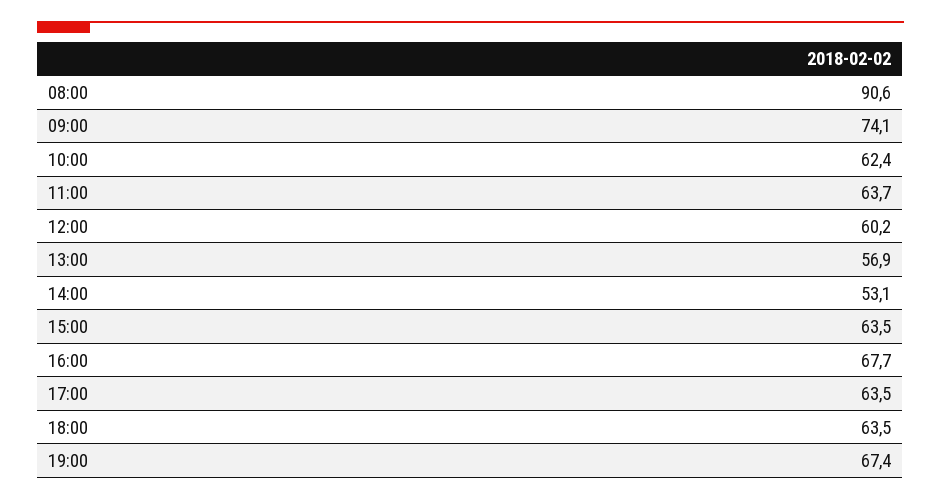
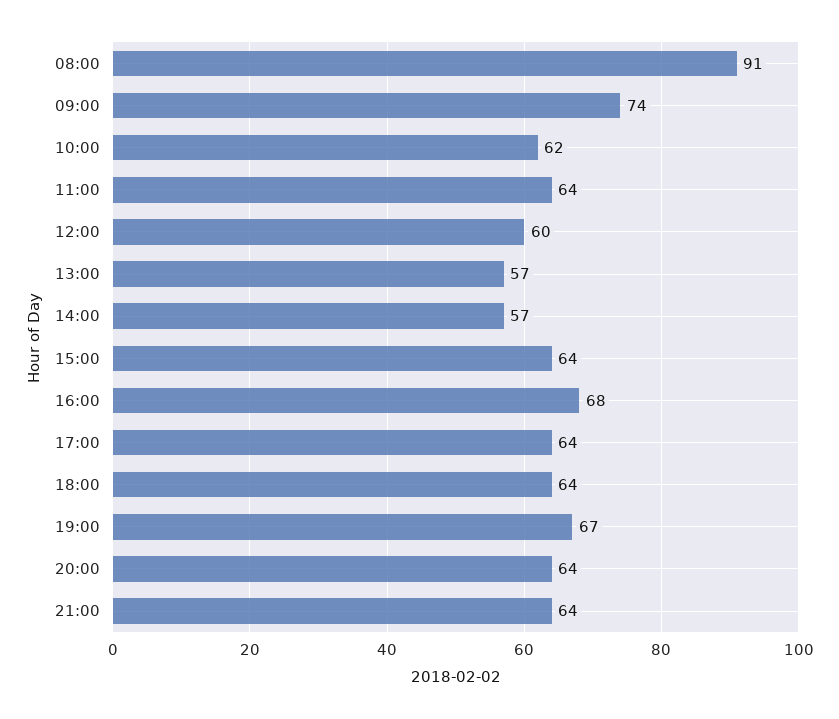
14:00: 53.1 -> 57
20:00: none -> 64
21:00: none -> 64

